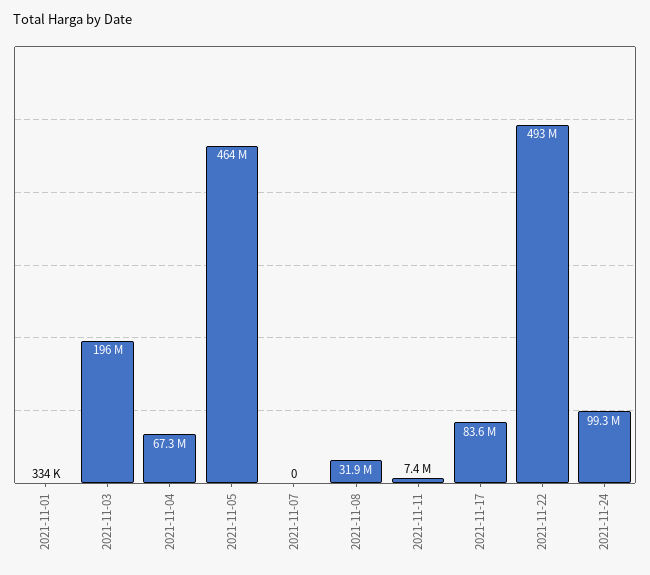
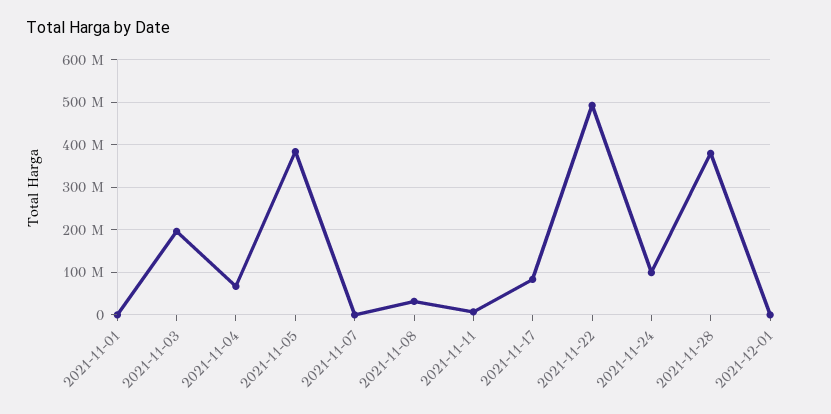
2021-11-05: 464000000 -> 380000000
2021-11-28: none -> 380000000
2021-12-01: none -> 0

